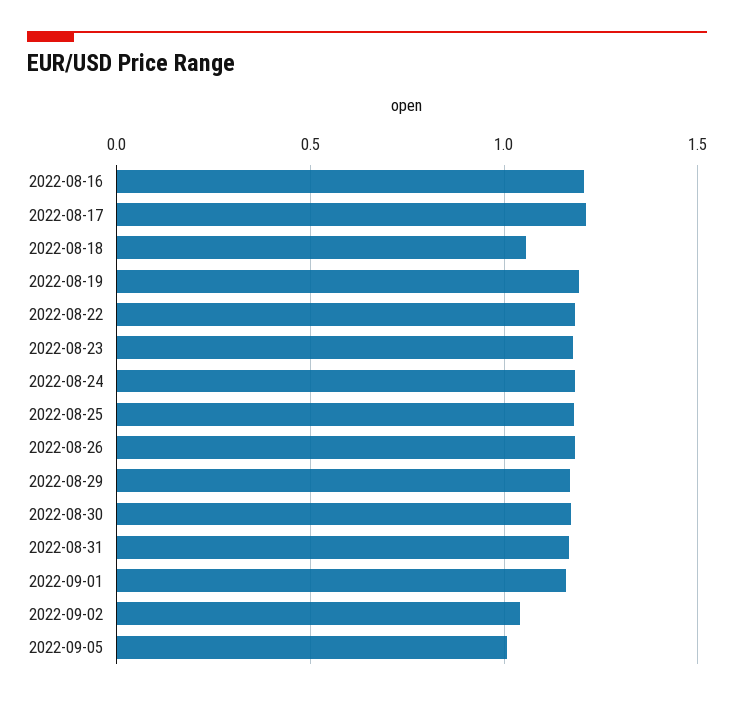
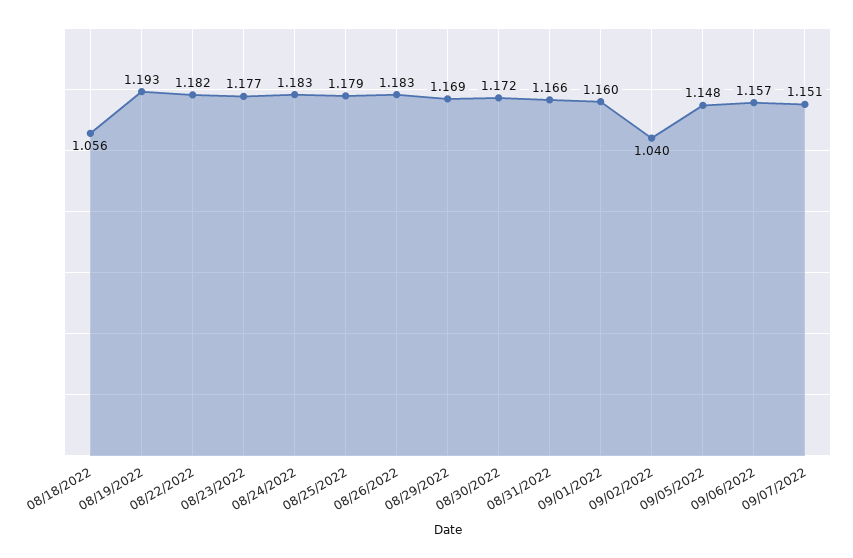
2022-08-16: 1.2 -> none
2022-08-17: 1.2 -> none
2022-09-05: 1 -> 1.148
09/06/2022: none -> 1.157
09/07/2022: none -> 1.151

